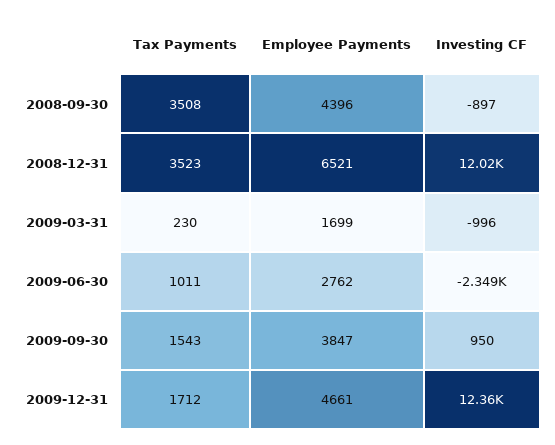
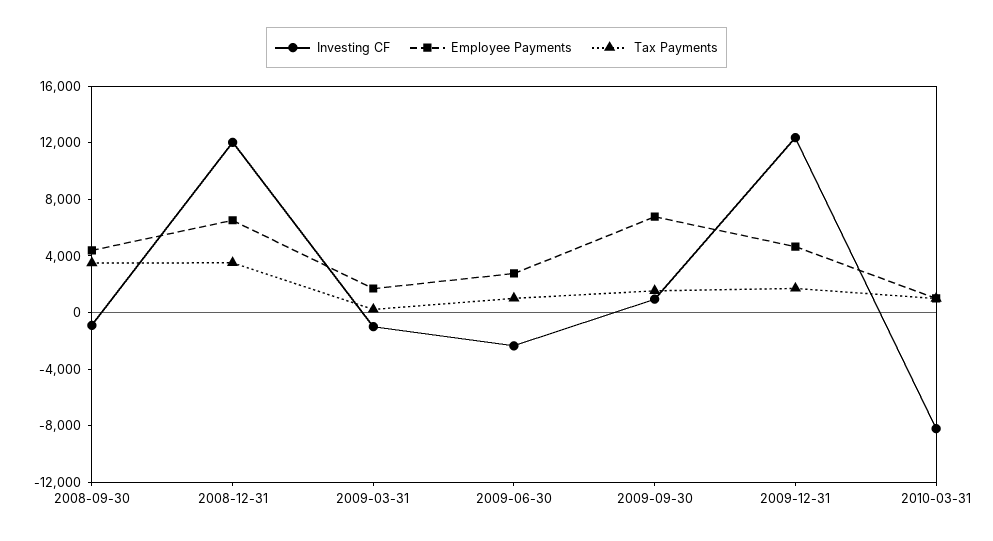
Employee Payments, 2009-09-30: 3847 -> 7000
Investing CF, 2010-03-31: none -> -8000
Employee Payments, 2010-03-31: none -> 1000
Tax Payments, 2010-03-31: none -> 1000

